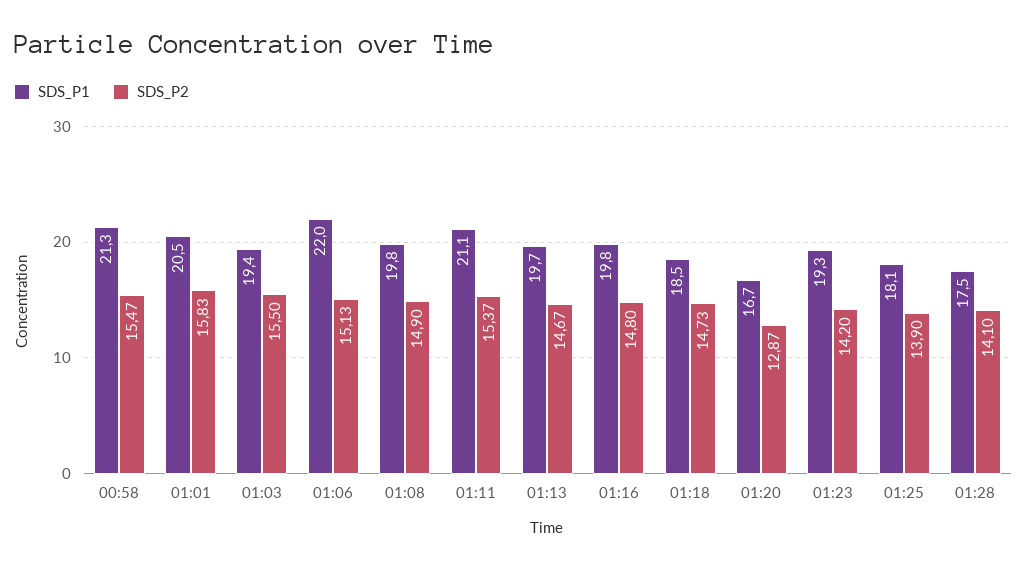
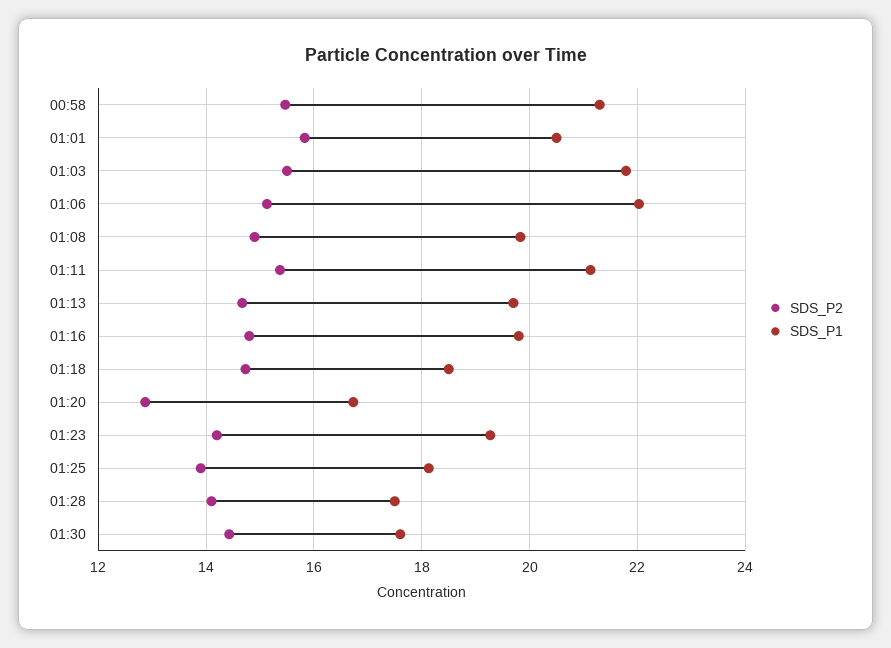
SDS_P1, 01:03: 19.4 -> 21.8
SDS_P2, 01:30: none -> 14.4
SDS_P1, 01:30: none -> 17.6

